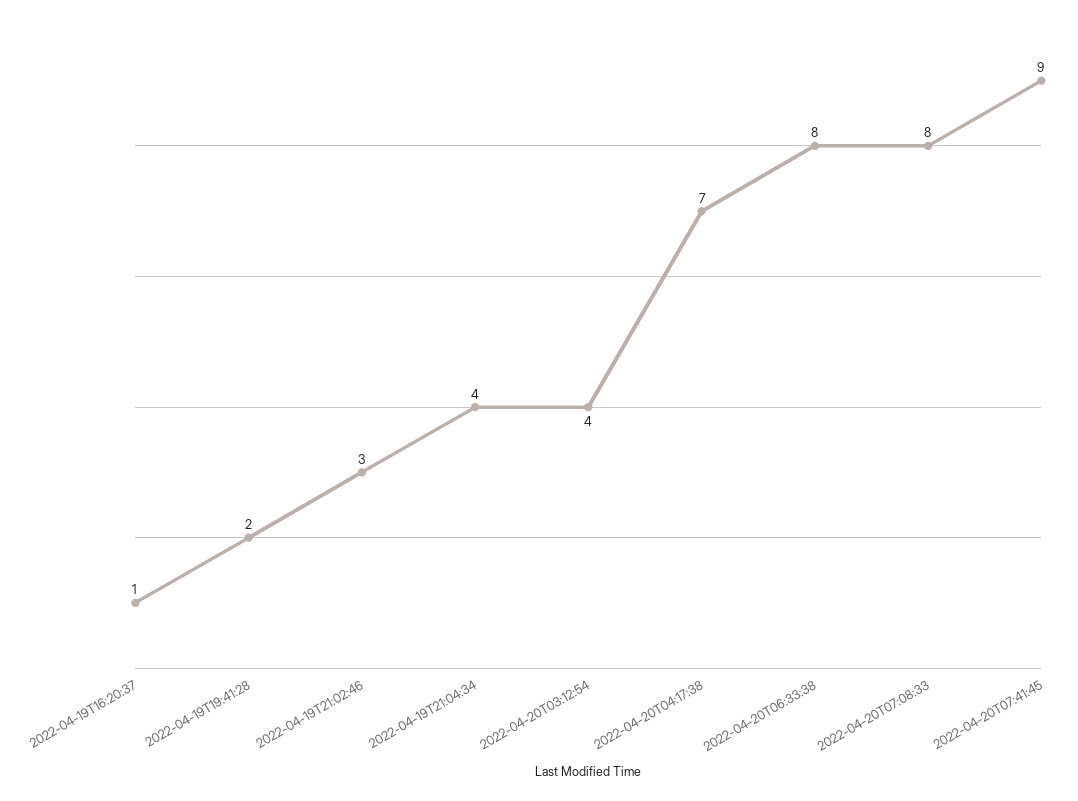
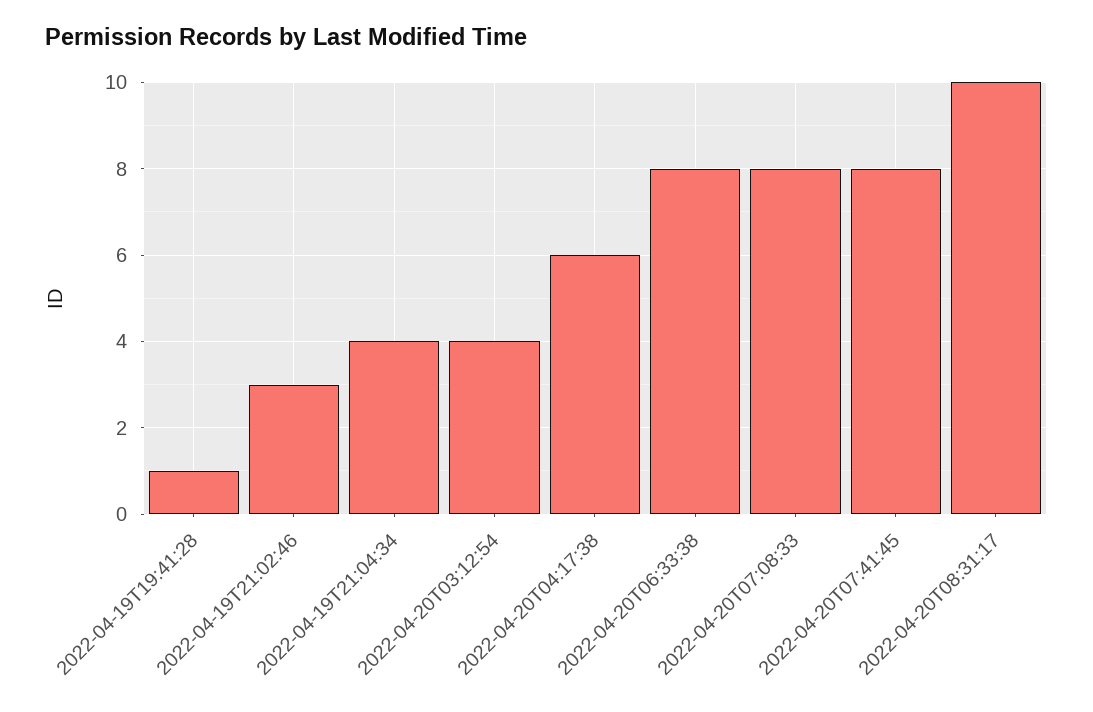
2022-04-19T16:20:37: 1 -> none
2022-04-19T19:41:28: 2 -> 1
2022-04-20T04:17:38: 7 -> 6
2022-04-20T07:41:45: 9 -> 8
2022-04-20T08:31:17: none -> 10

